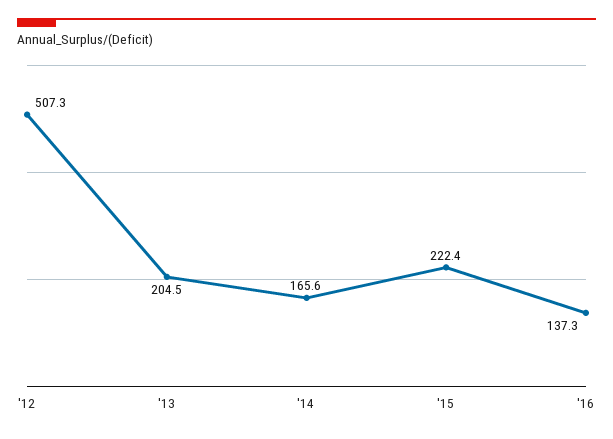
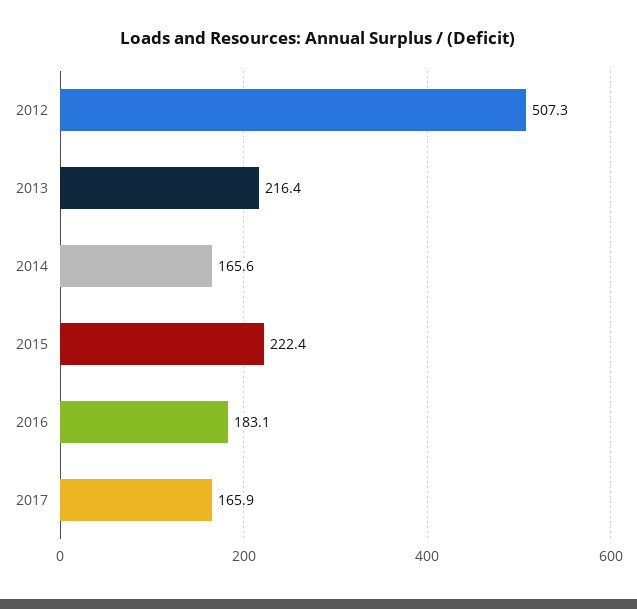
'13: 204.5 -> 216.4
'16: 137.3 -> 183.1
2017: none -> 165.9

